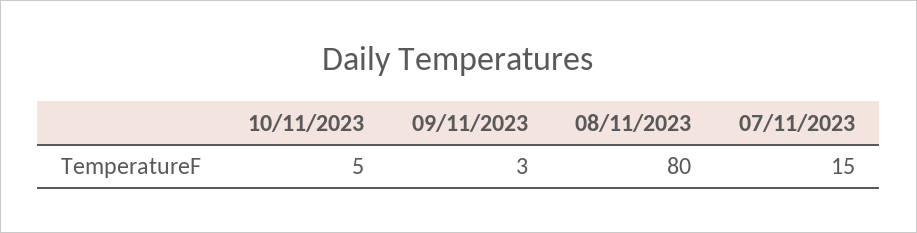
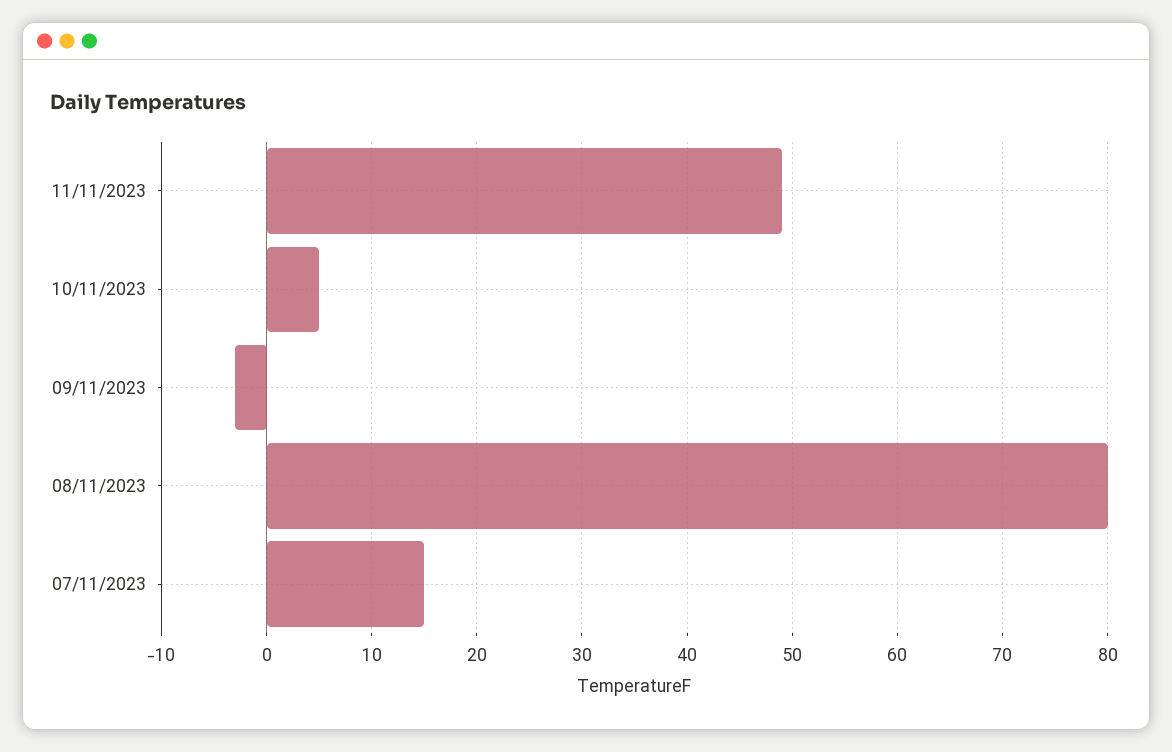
09/11/2023: 3 -> -3
11/11/2023: none -> 49

